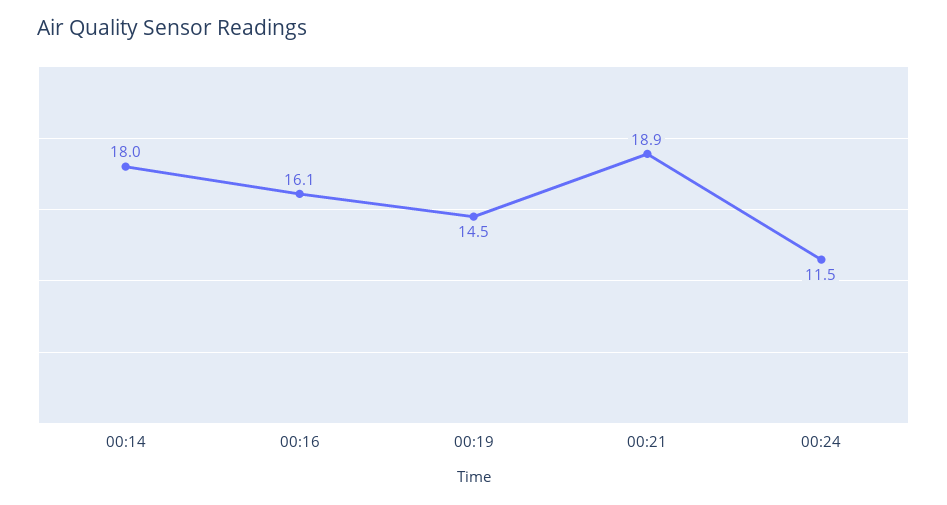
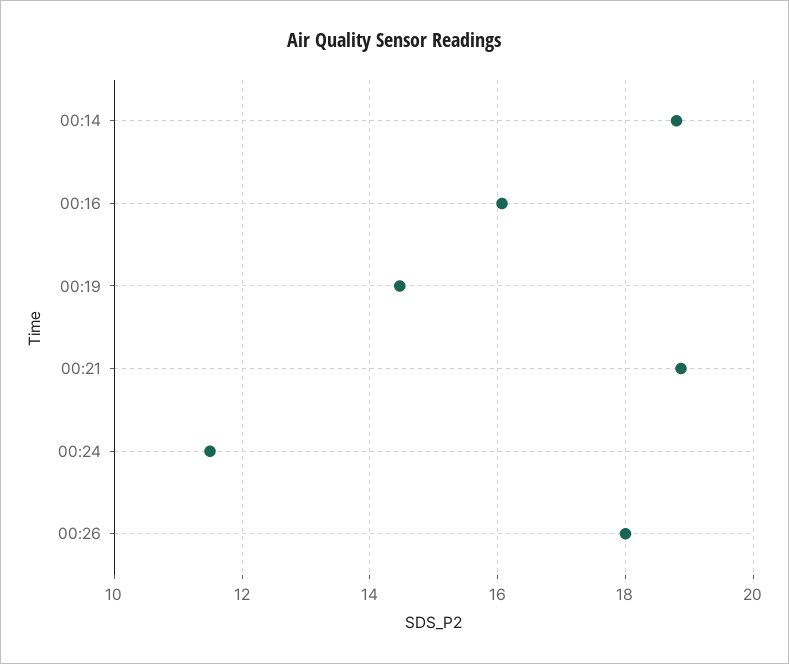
00:14: 18 -> 18.8
00:26: none -> 18

